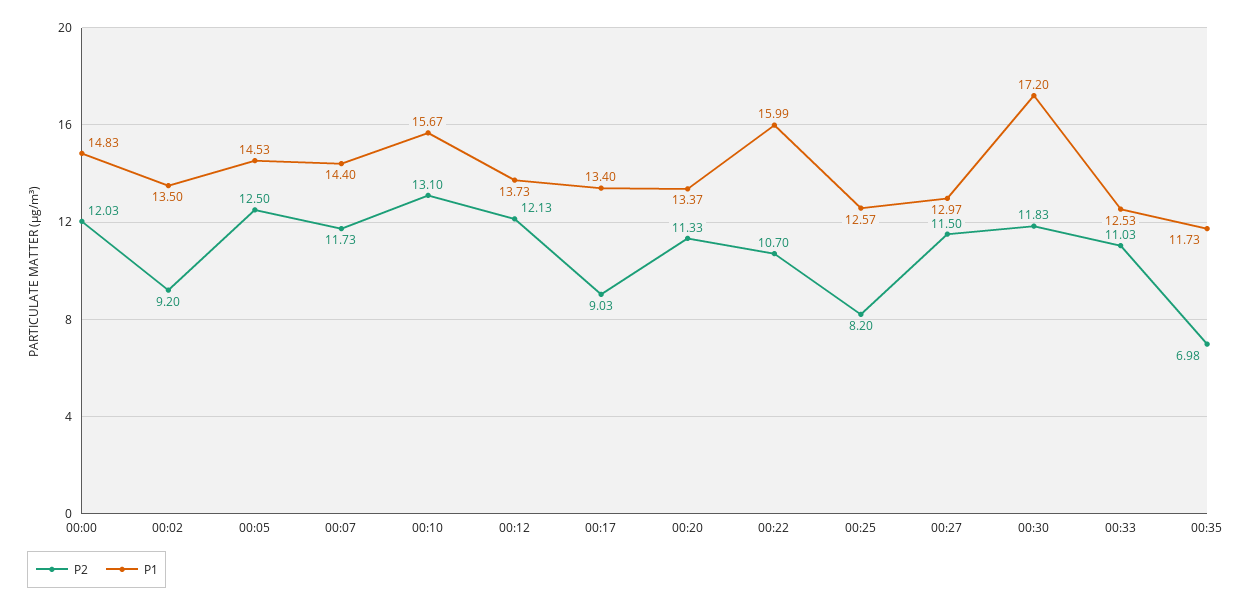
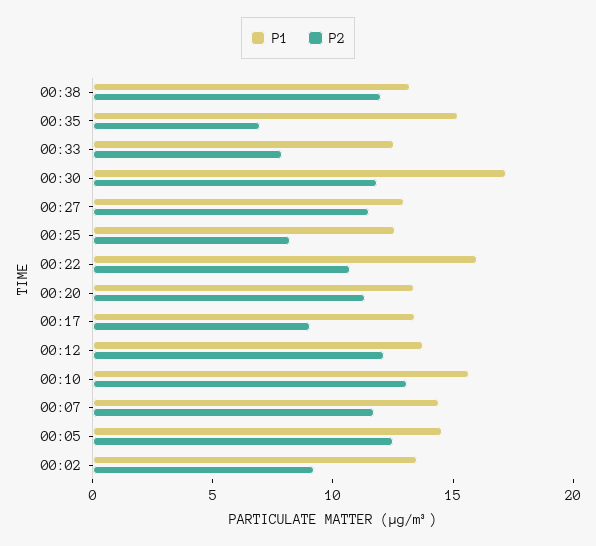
P2, 00:00: 12.03 -> none
P1, 00:00: 14.83 -> none
P2, 00:33: 11.03 -> 8
P1, 00:35: 11.73 -> 15
P1, 00:38: none -> 13
P2, 00:38: none -> 12

